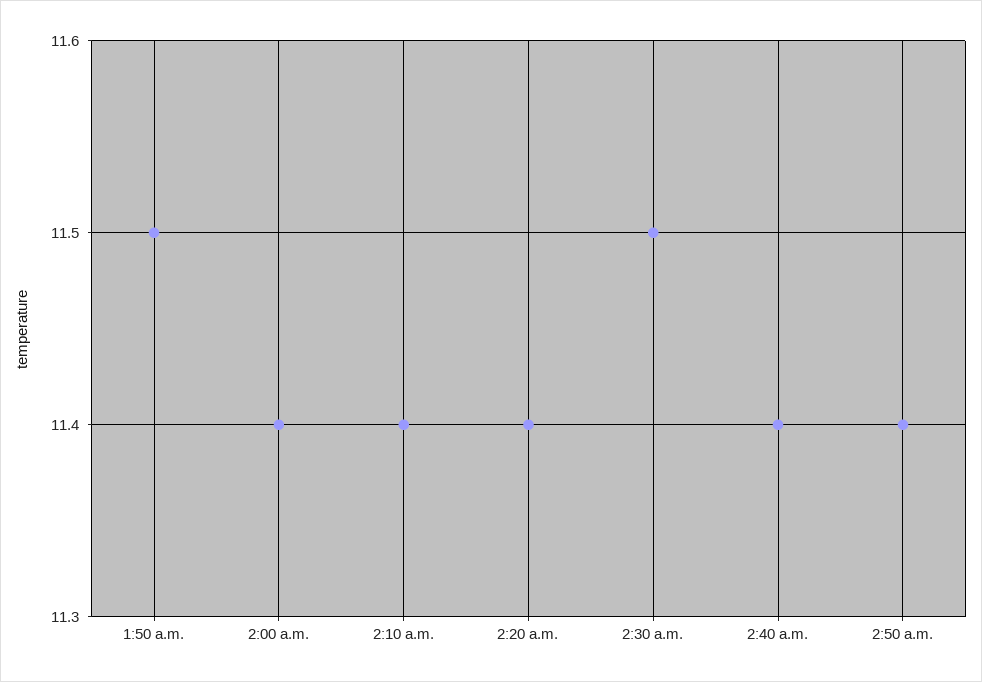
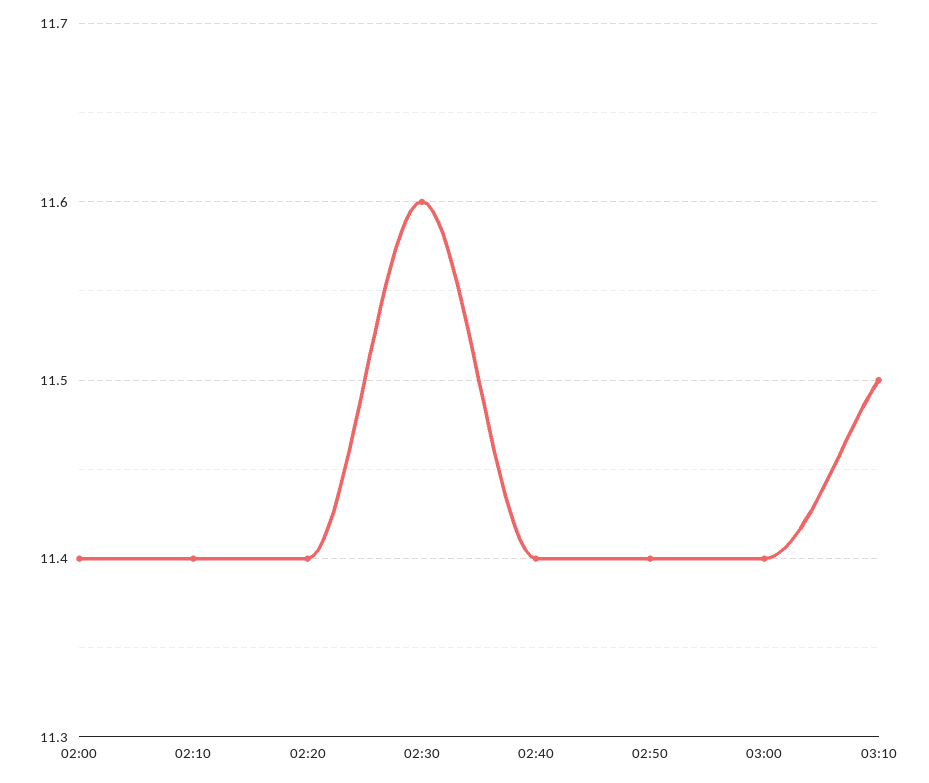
1:50 a.m.: 11.5 -> none
2:30 a.m.: 11.5 -> 11.6
03:00: none -> 11.4
03:10: none -> 11.5

